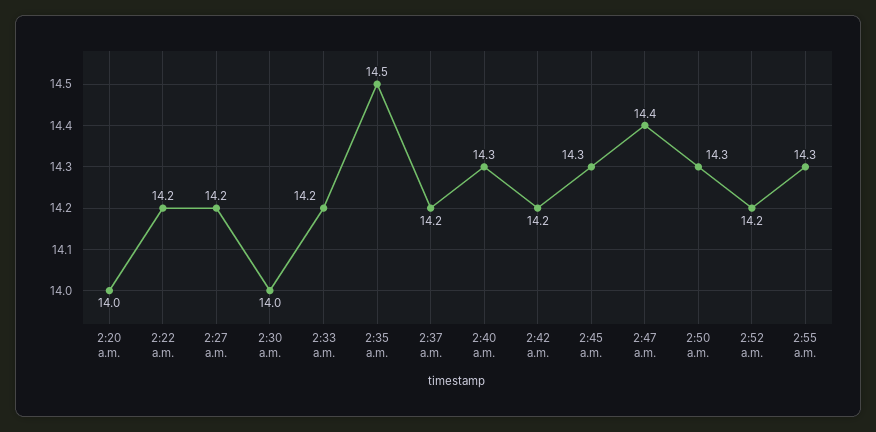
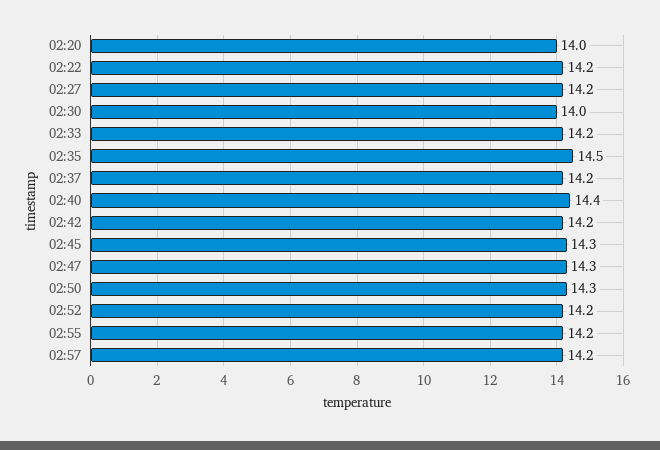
2:40 a.m.: 14.3 -> 14.4
2:47 a.m.: 14.4 -> 14.3
2:55 a.m.: 14.3 -> 14.2
02:57: none -> 14.2

